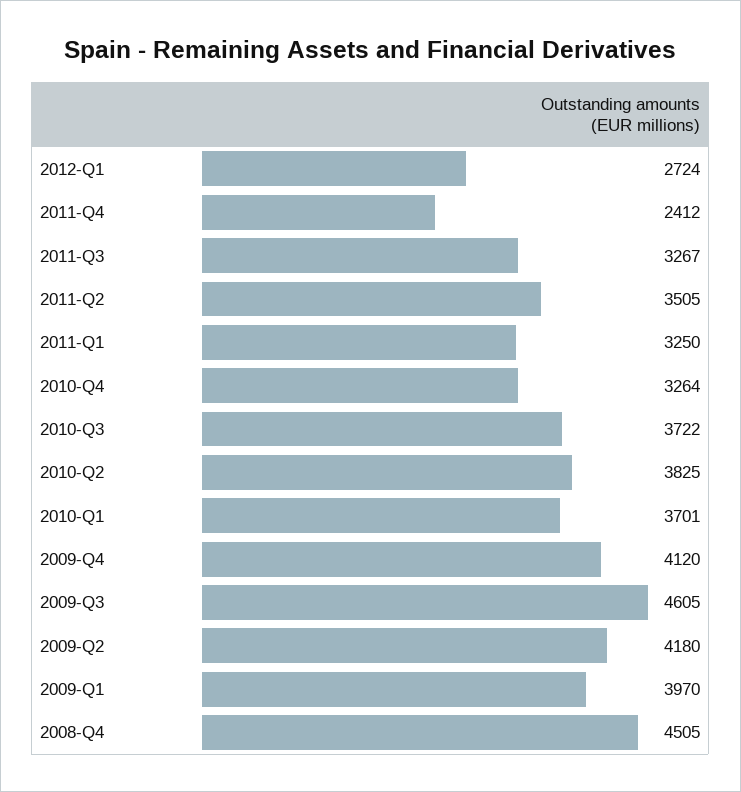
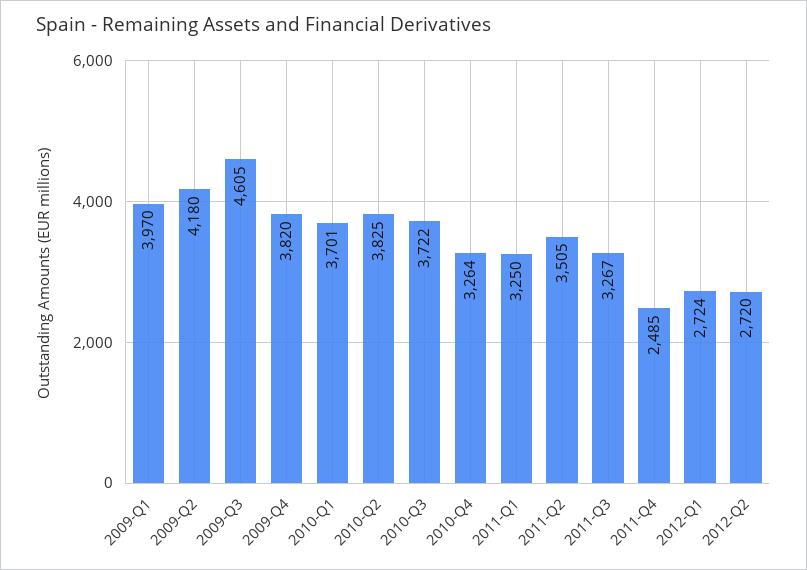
2011-Q4: 2412 -> 2485
2009-Q4: 4120 -> 3820
2008-Q4: 4505 -> none
2012-Q2: none -> 2720

